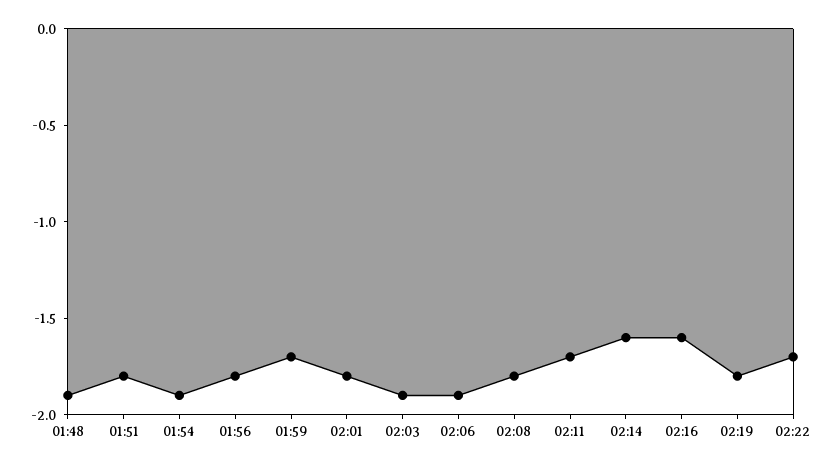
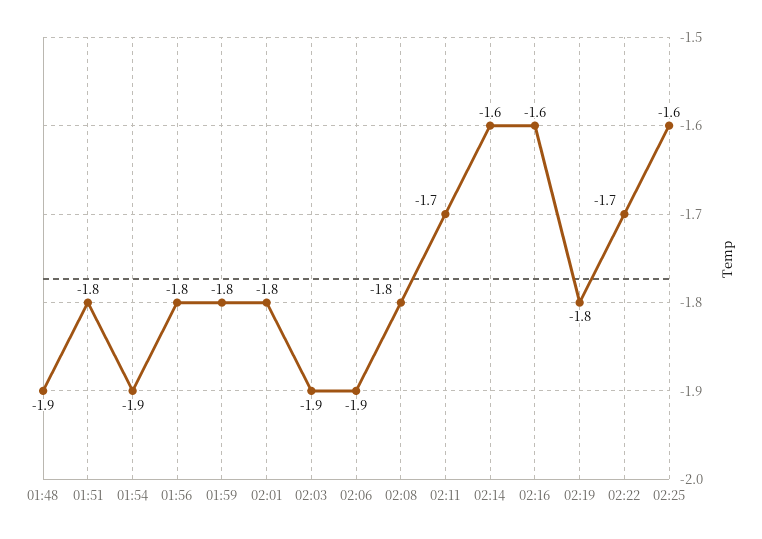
01:59: -1.7 -> -1.8
02:25: none -> -1.6

